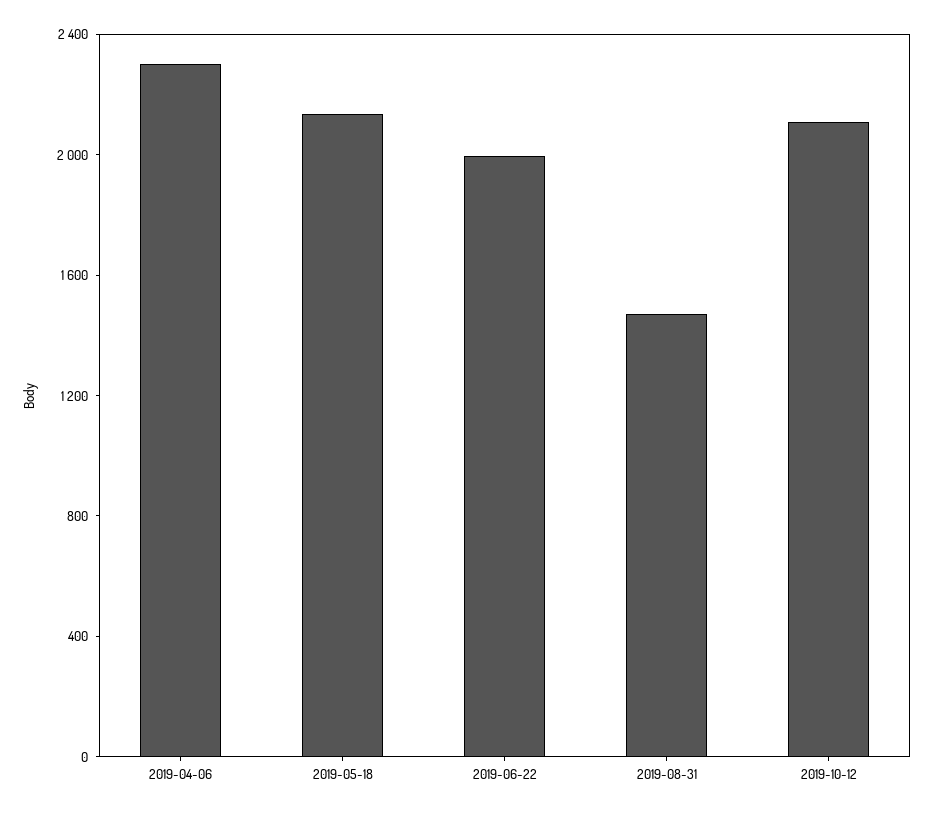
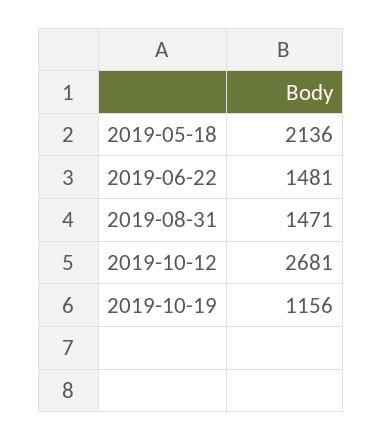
2019-04-06: 2300 -> none
2019-06-22: 2000 -> 1481
2019-10-12: 2100 -> 2681
2019-10-19: none -> 1156

